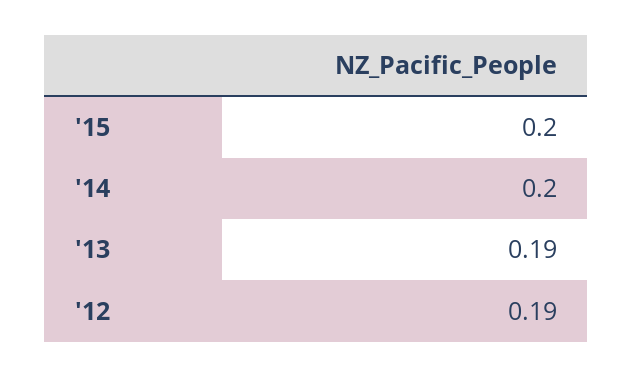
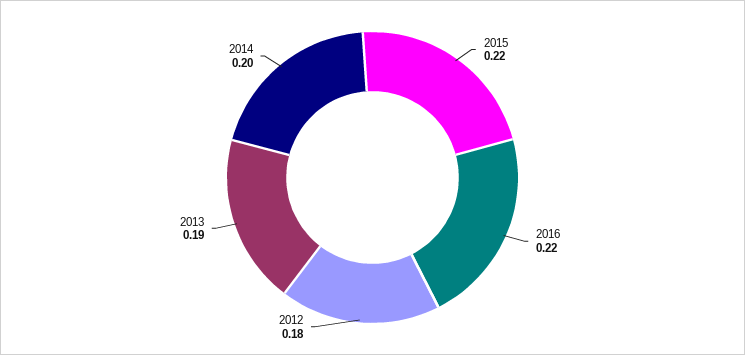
'15: 0.2 -> 0.22
'12: 0.19 -> 0.18
2016: none -> 0.22

